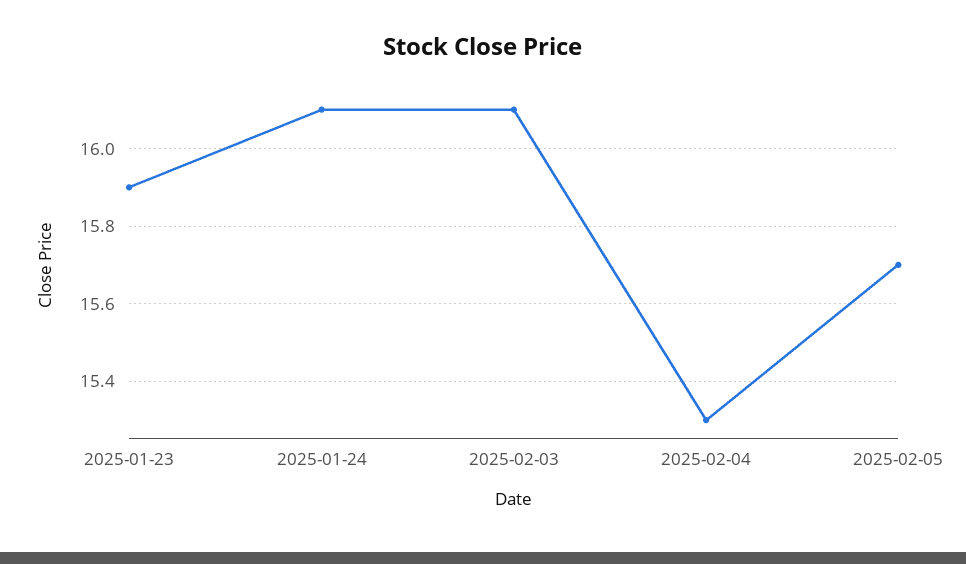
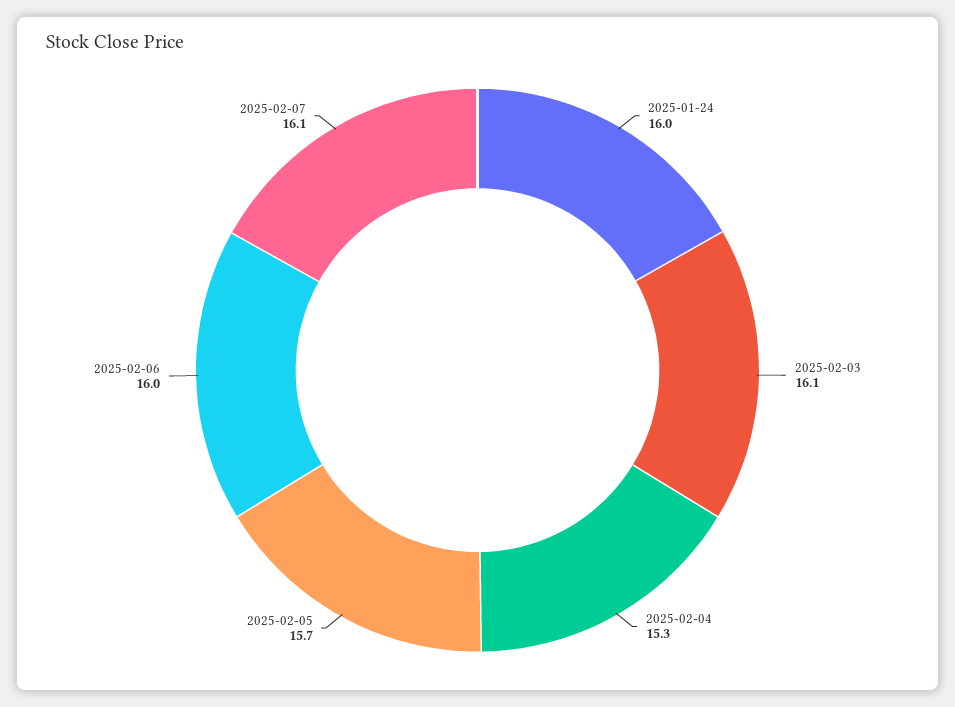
2025-01-23: 15.9 -> none
2025-01-24: 16.1 -> 16
2025-02-06: none -> 16
2025-02-07: none -> 16.1

